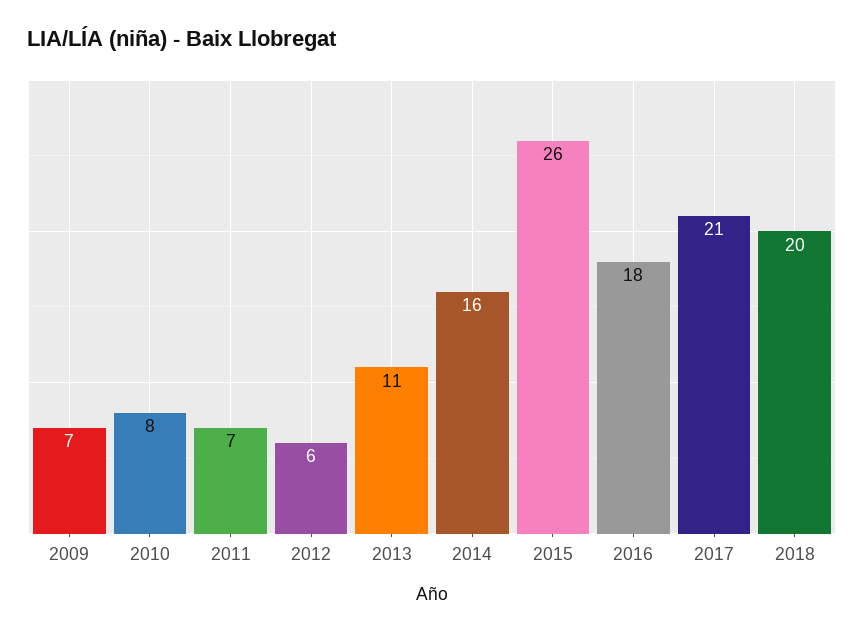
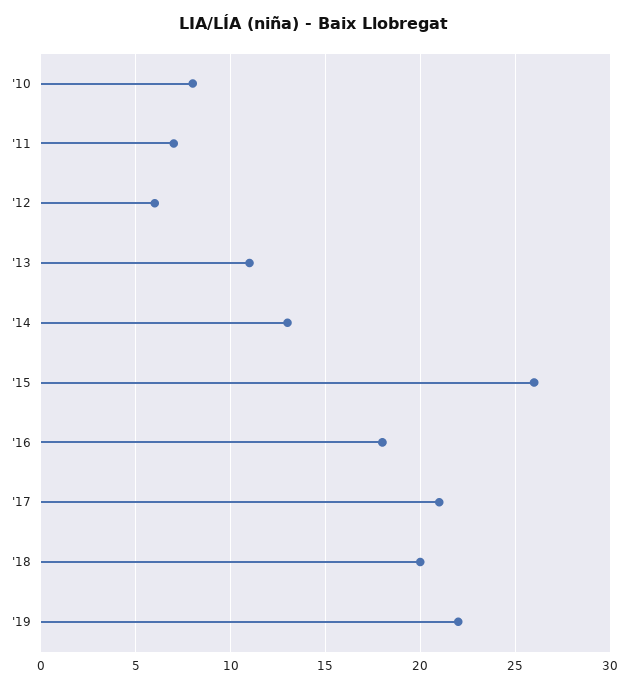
2009: 7 -> none
2014: 16 -> 13
'19: none -> 22

